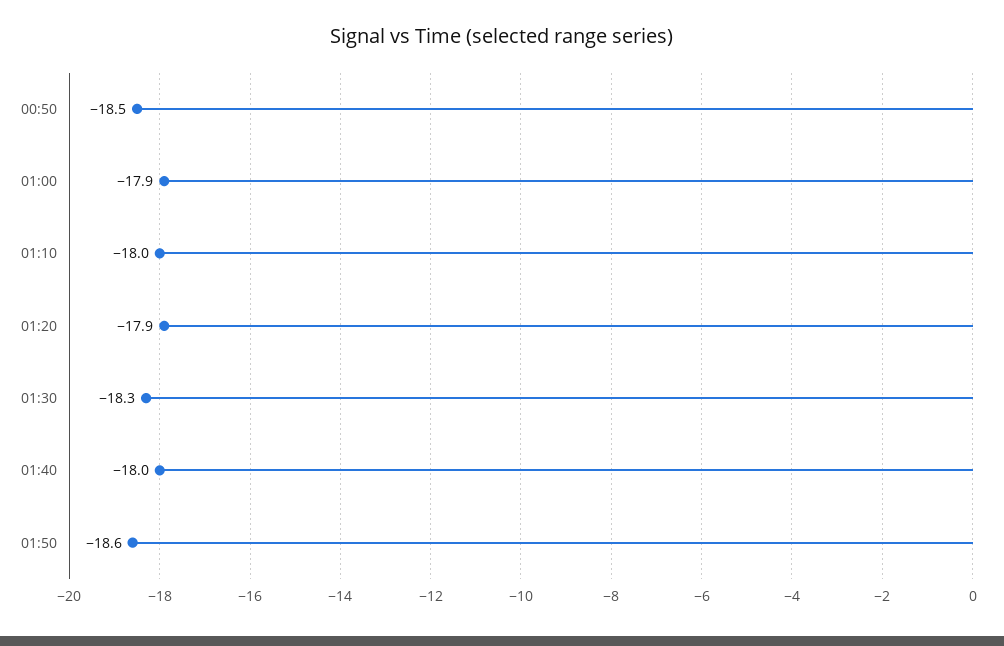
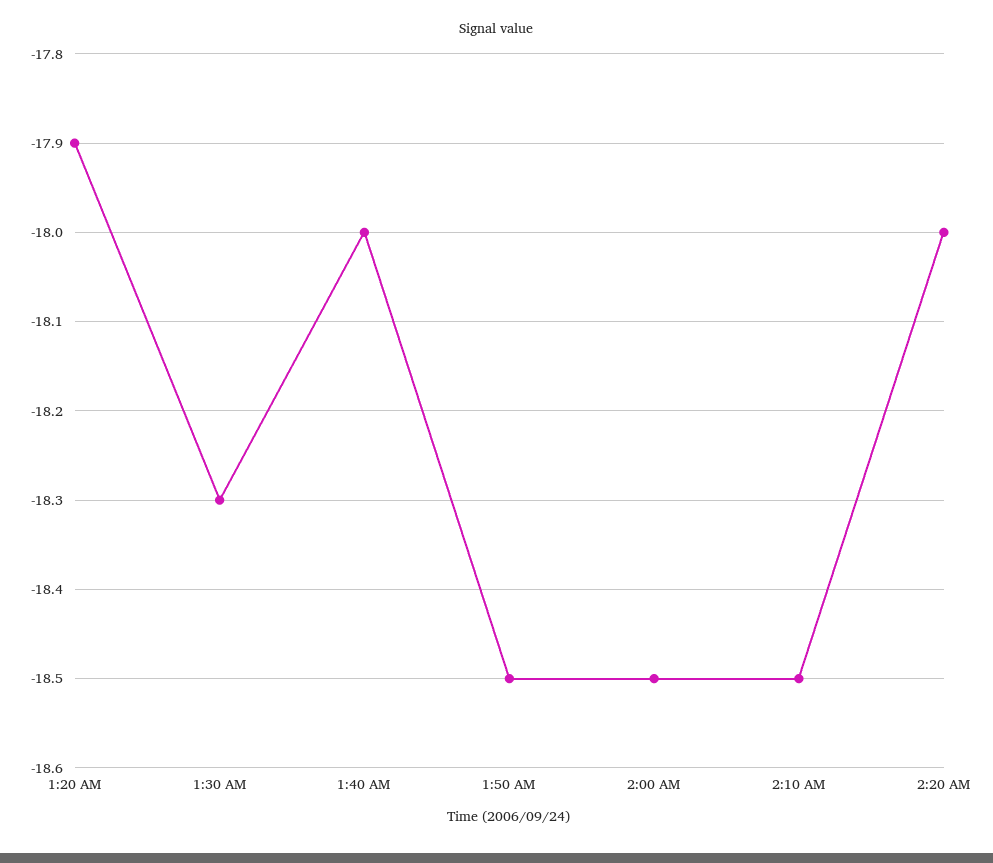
00:50: -18.5 -> none
01:00: -17.9 -> none
01:10: -18 -> none
01:50: -18.6 -> -18.5
2:00 AM: none -> -18.5
2:10 AM: none -> -18.5
2:20 AM: none -> -18

